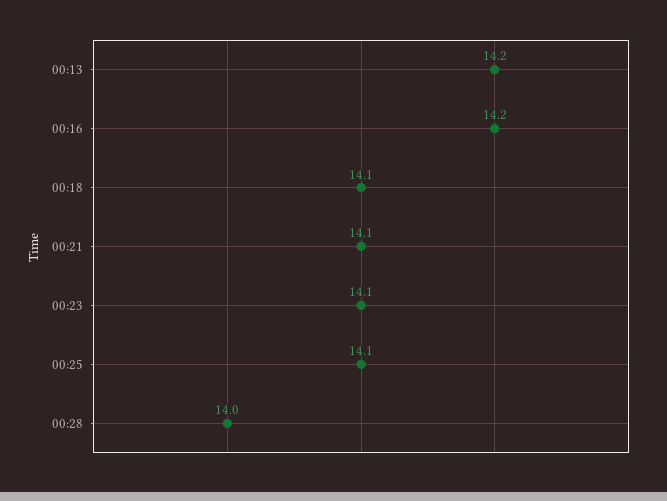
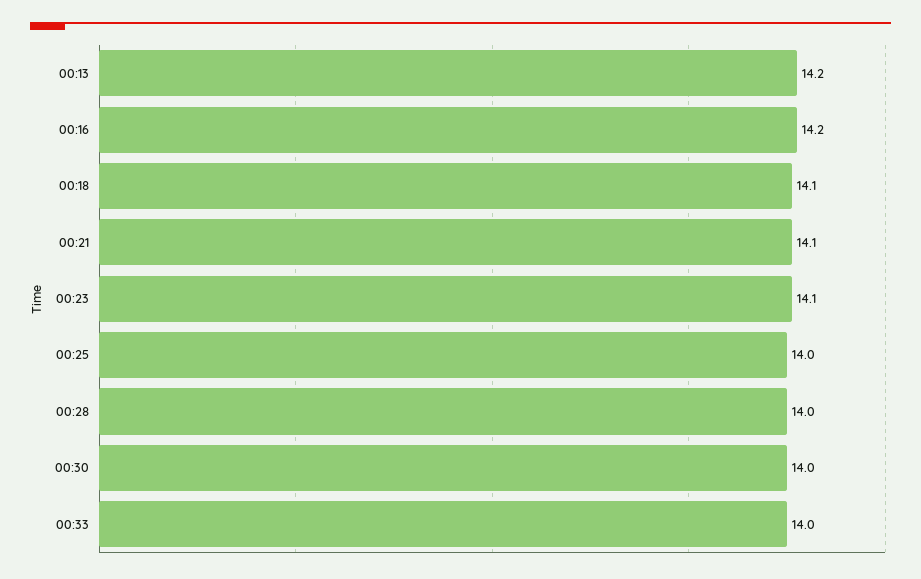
00:25: 14.1 -> 14
00:30: none -> 14
00:33: none -> 14

